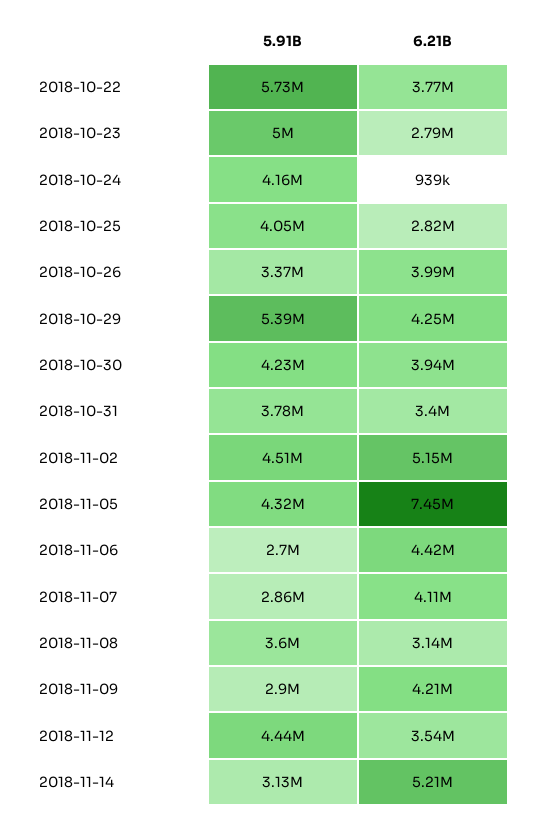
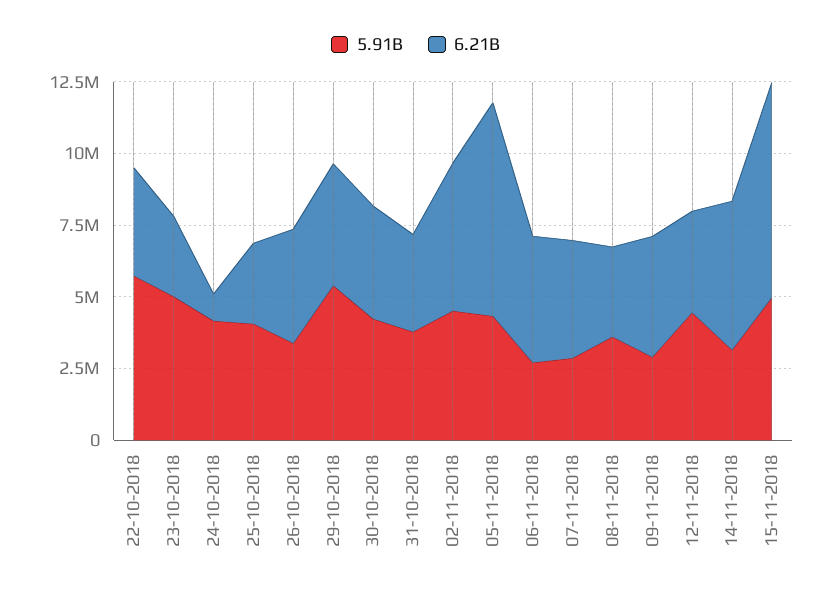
5.91B, 15-11-2018: none -> 5000000
6.21B, 15-11-2018: none -> 7500000

